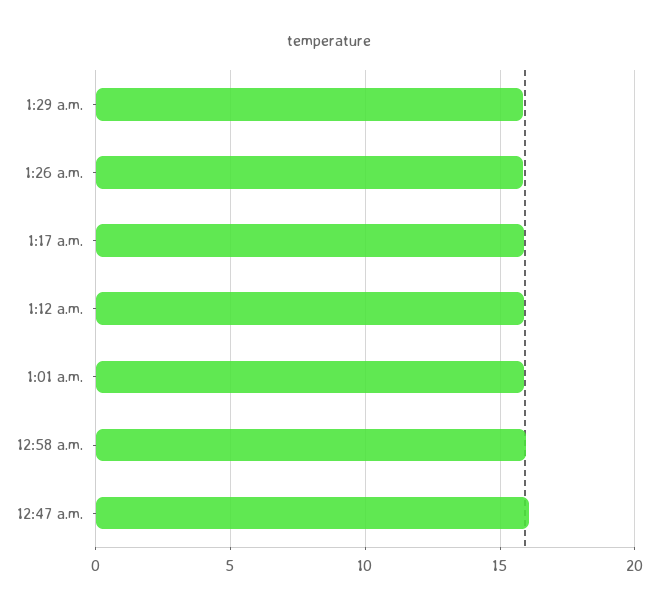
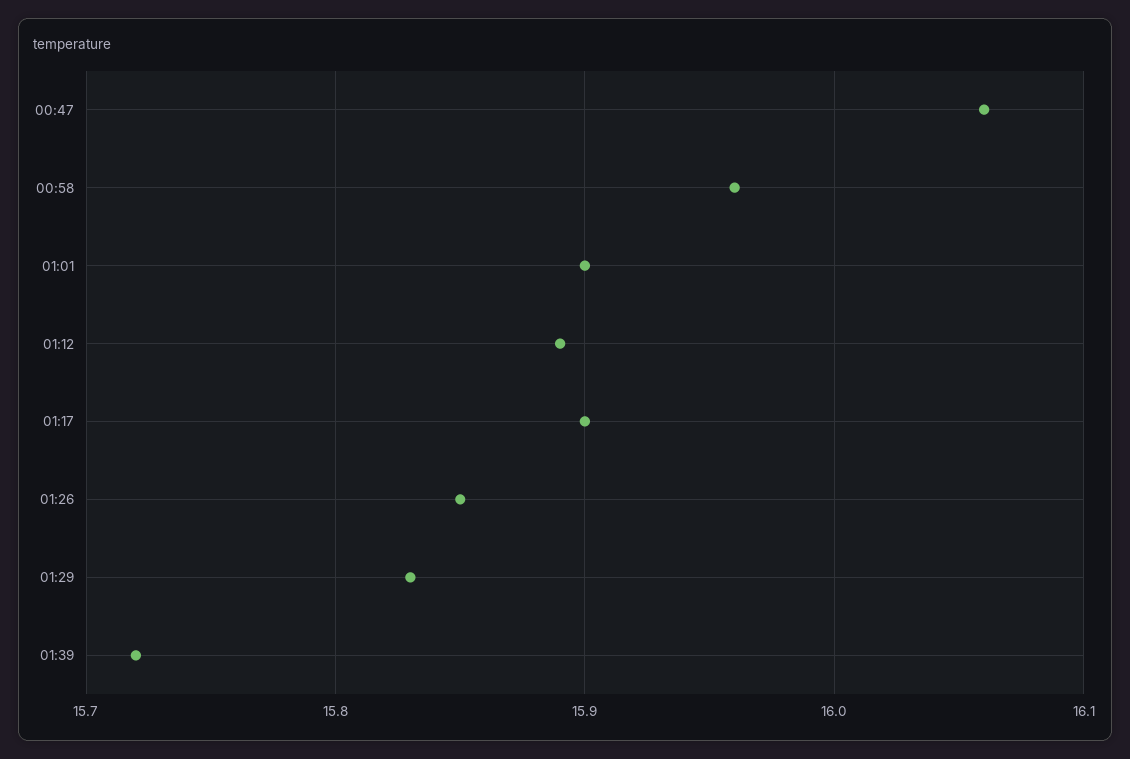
01:39: none -> 15.72

